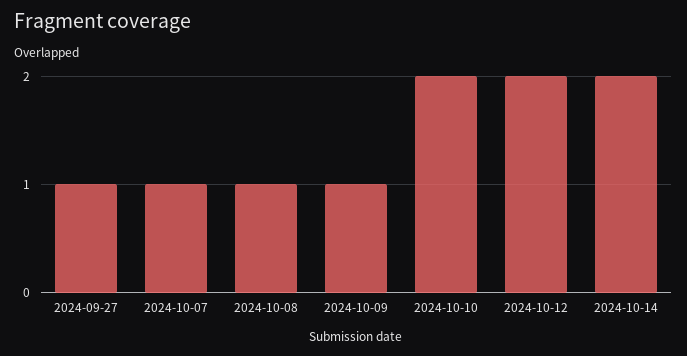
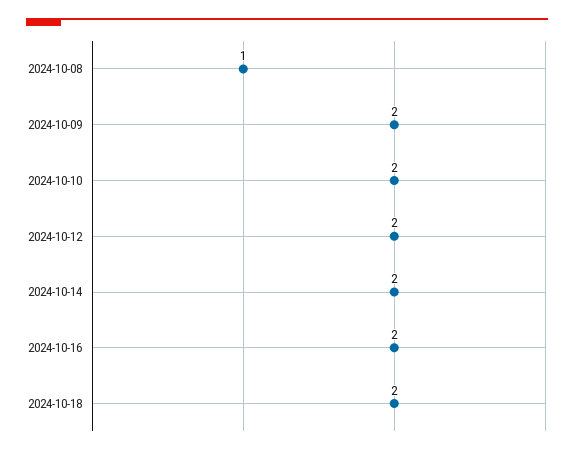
2024-09-27: 1 -> none
2024-10-07: 1 -> none
2024-10-09: 1 -> 2
2024-10-16: none -> 2
2024-10-18: none -> 2

